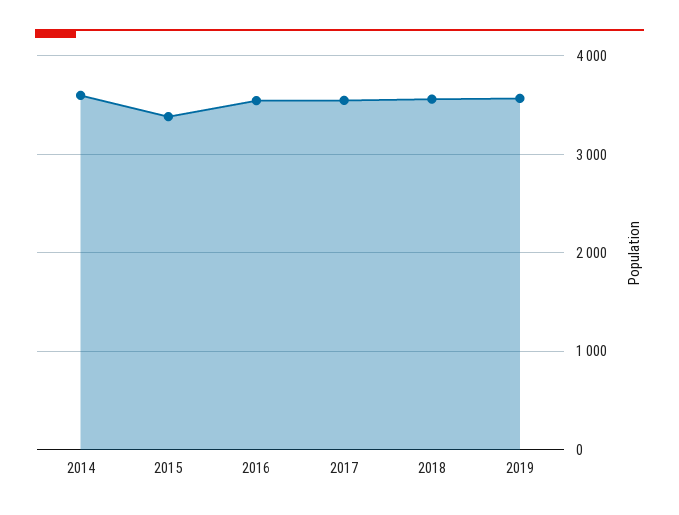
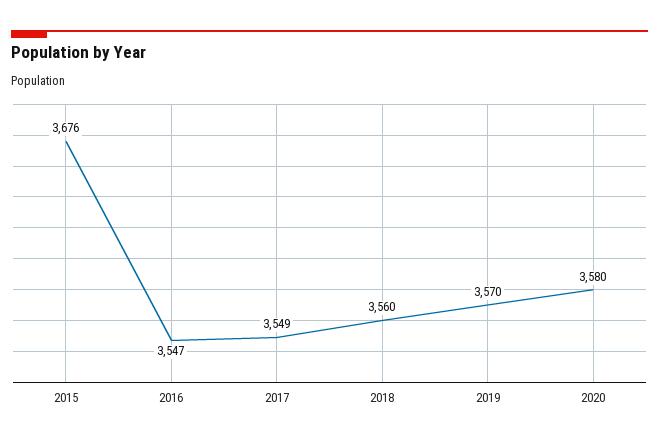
2014: 3600 -> none
2015: 3400 -> 3676
2020: none -> 3580

